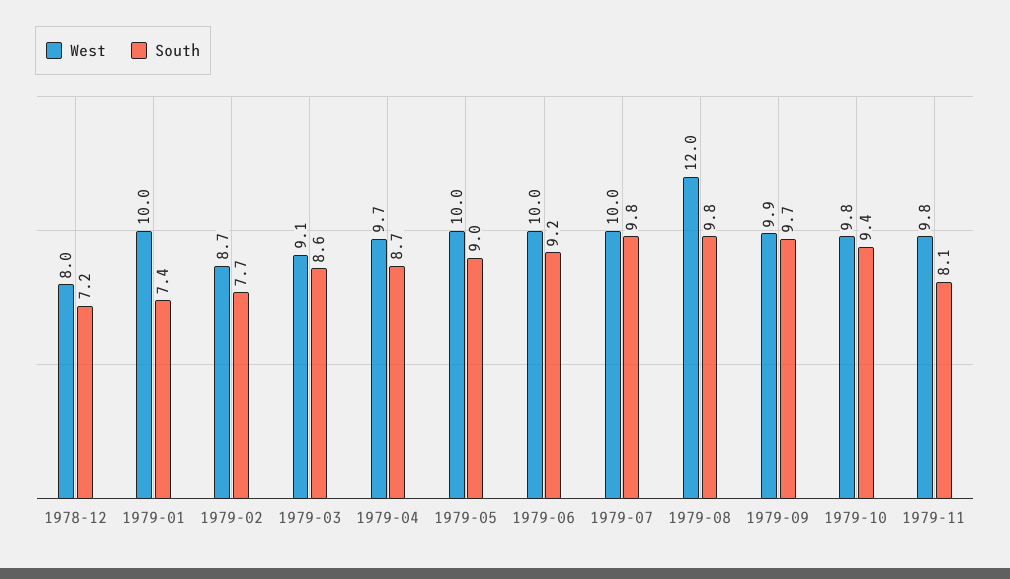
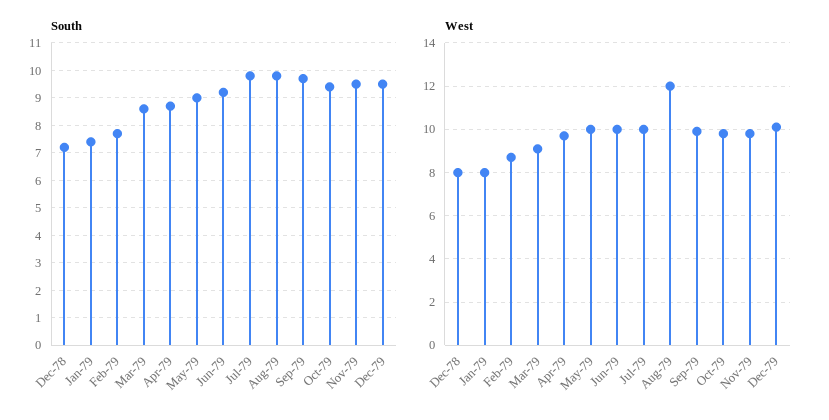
West, 1979-01: 10 -> 8
South, 1979-11: 8.1 -> 9.5
South, Dec-79: none -> 9.5
West, Dec-79: none -> 10

